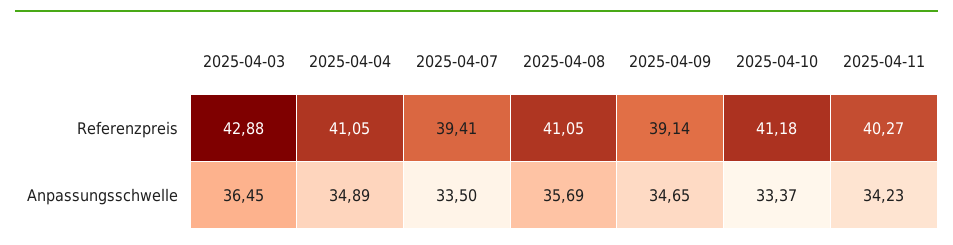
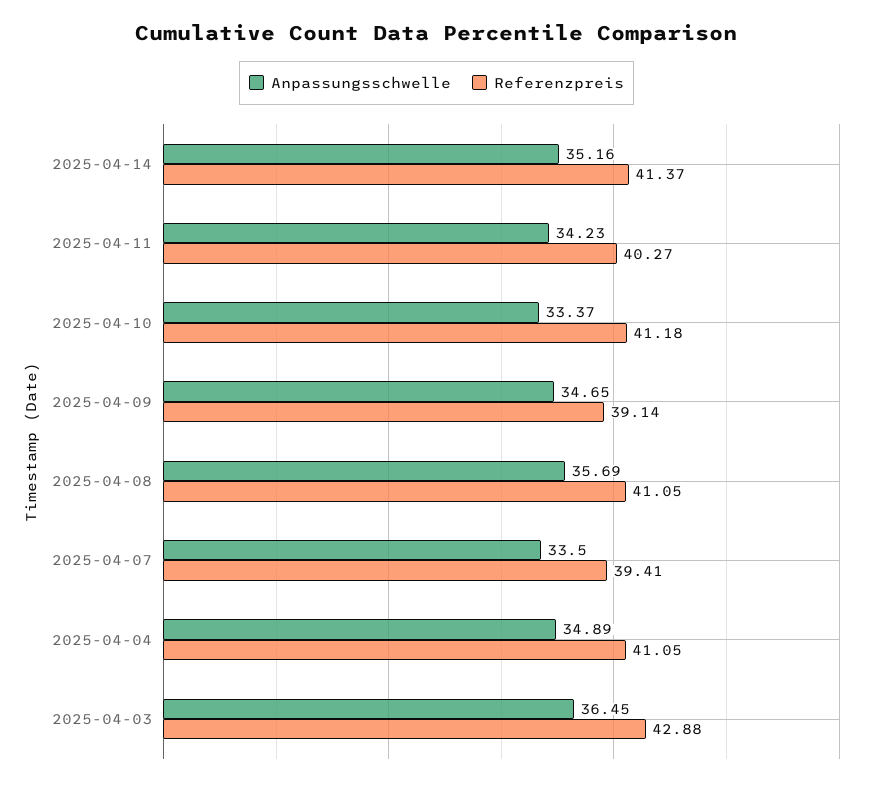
Anpassungsschwelle, 2025-04-14: none -> 35.16
Referenzpreis, 2025-04-14: none -> 41.37

